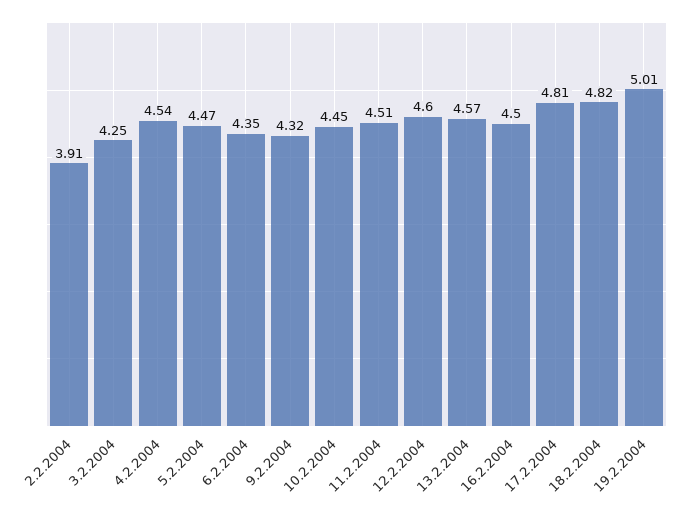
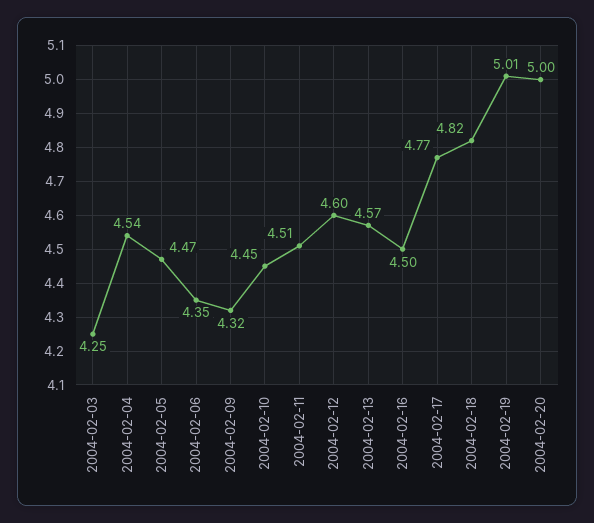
2.2.2004: 3.91 -> none
17.2.2004: 4.81 -> 4.77
2004-02-20: none -> 5

